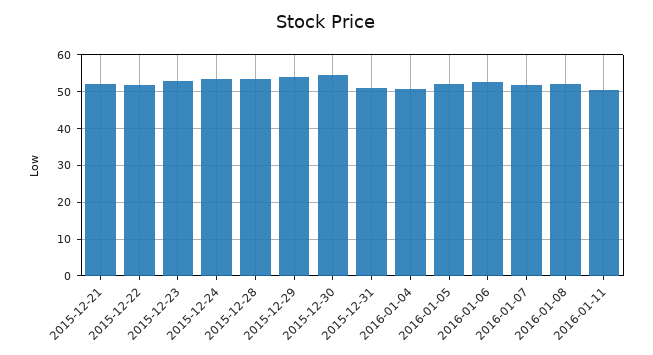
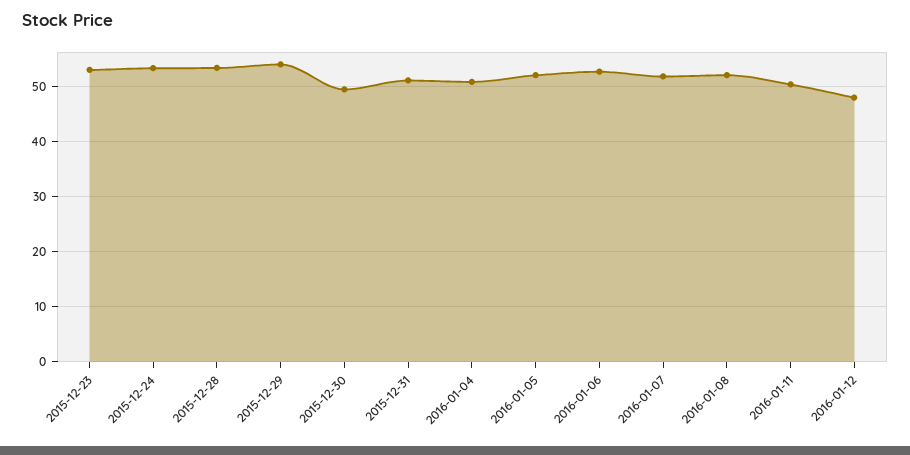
2015-12-21: 52 -> none
2015-12-22: 52 -> none
2015-12-30: 54 -> 50
2016-01-12: none -> 48

